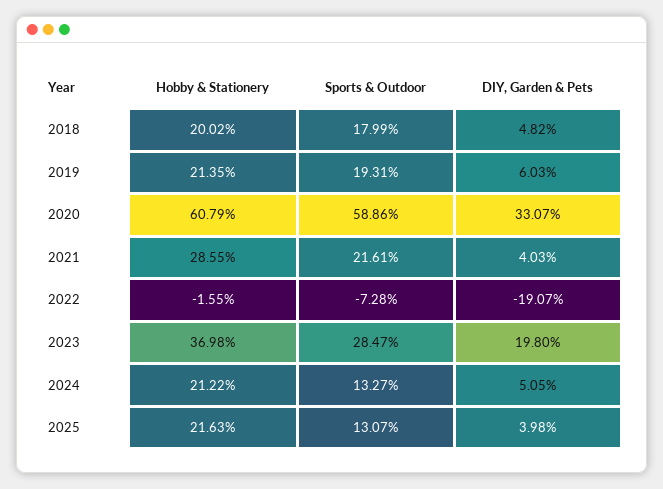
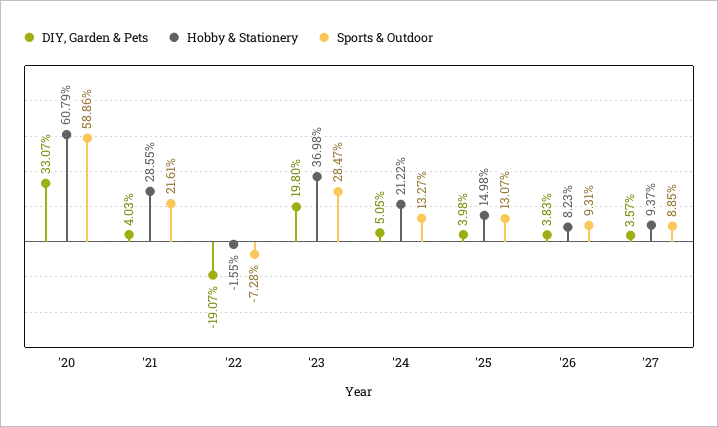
Hobby & Stationery, 2018: 20.02 -> none
Sports & Outdoor, 2018: 17.99 -> none
DIY, Garden & Pets, 2018: 4.82 -> none
Hobby & Stationery, 2019: 21.35 -> none
Sports & Outdoor, 2019: 19.31 -> none
DIY, Garden & Pets, 2019: 6.03 -> none
Hobby & Stationery, 2025: 21.63 -> 14.98
DIY, Garden & Pets, '26: none -> 3.83
Hobby & Stationery, '26: none -> 8.23
Sports & Outdoor, '26: none -> 9.31
DIY, Garden & Pets, '27: none -> 3.57
Hobby & Stationery, '27: none -> 9.37
Sports & Outdoor, '27: none -> 8.85

